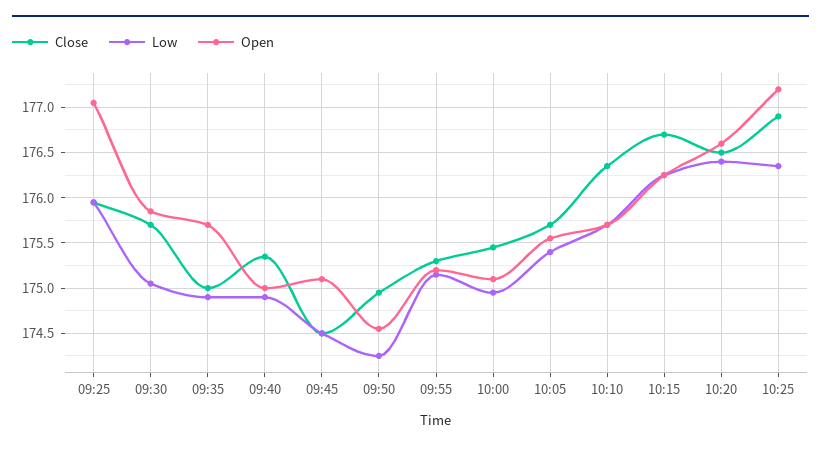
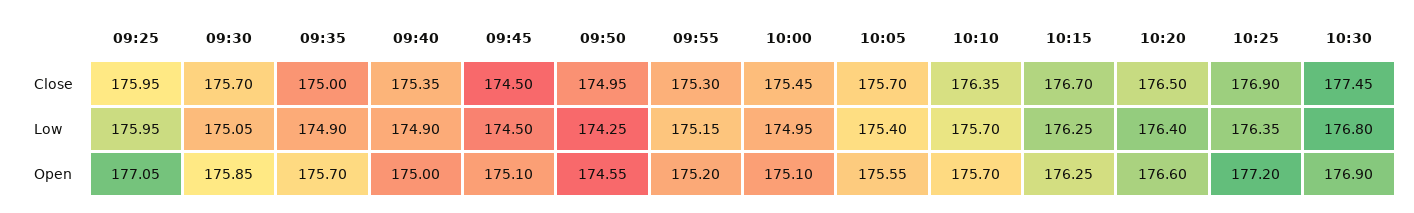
Close, 10:30: none -> 177.45
Low, 10:30: none -> 176.8
Open, 10:30: none -> 176.9

